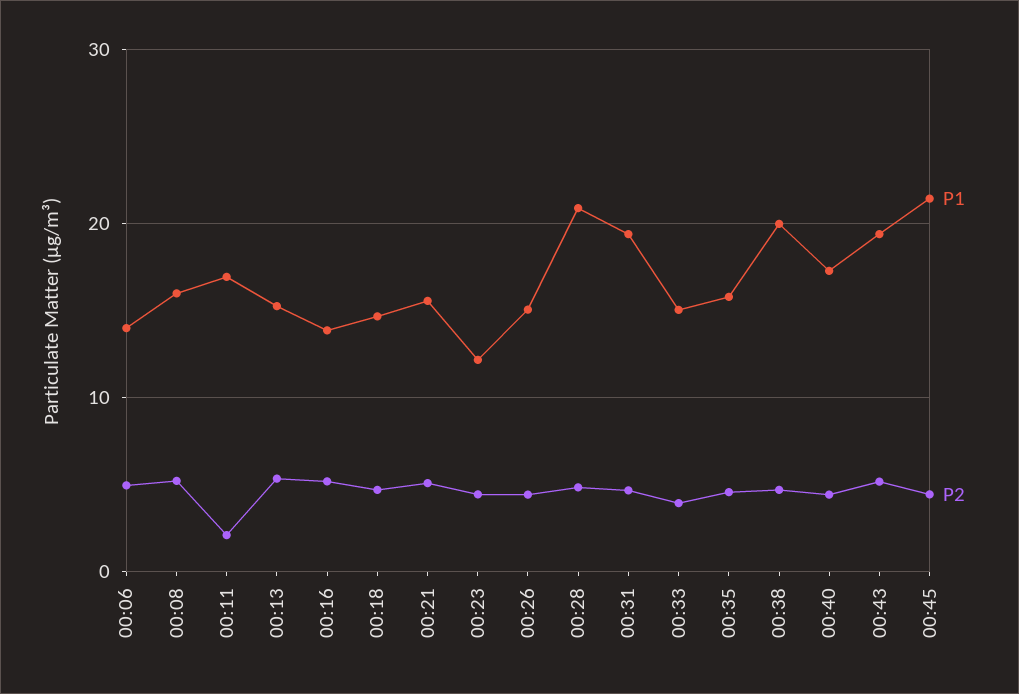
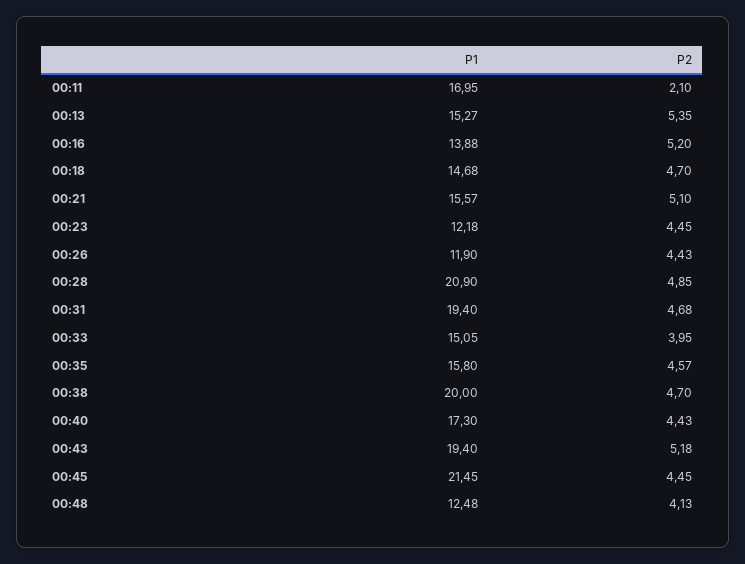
P1, 00:06: 14 -> none
P2, 00:06: 5 -> none
P1, 00:08: 16 -> none
P2, 00:08: 5 -> none
P1, 00:26: 15 -> 11.9
P1, 00:48: none -> 12.48
P2, 00:48: none -> 4.13

